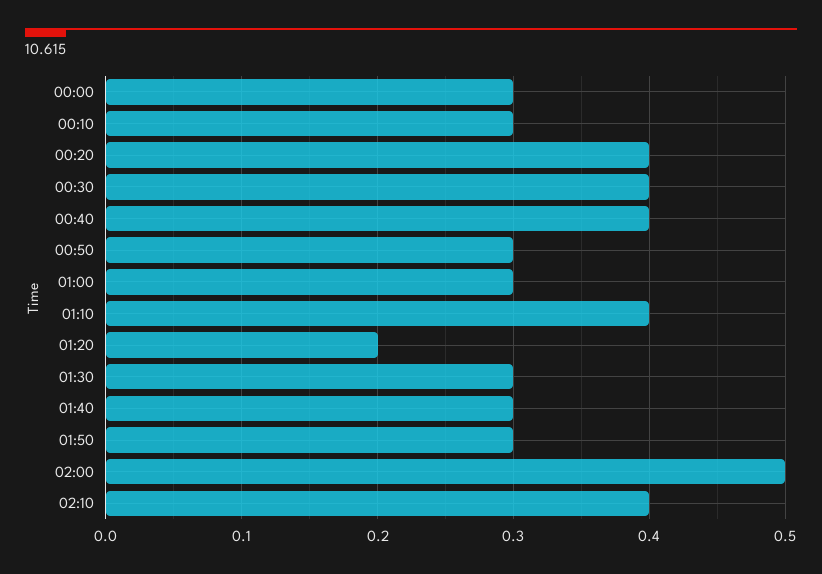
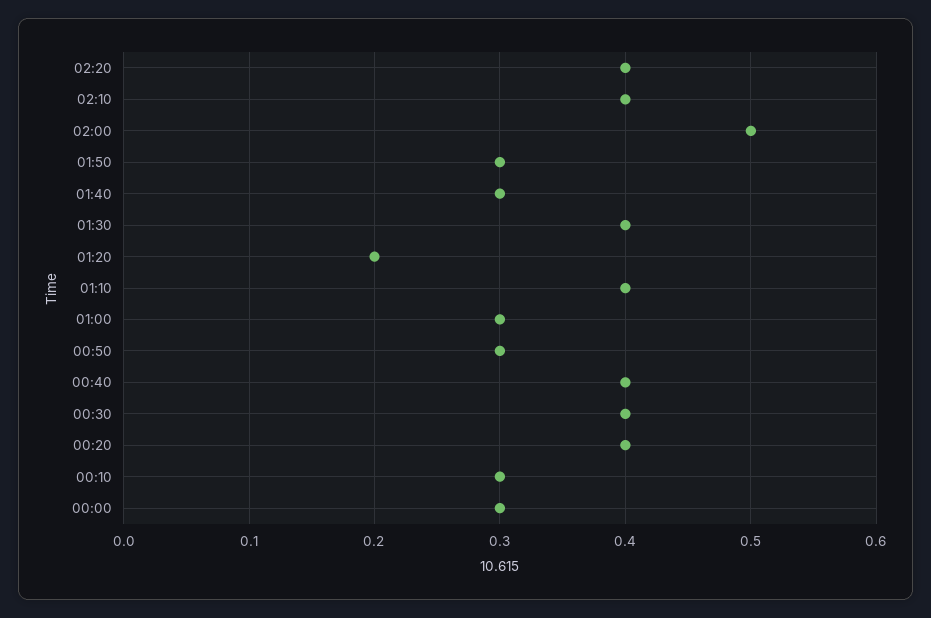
01:30: 0.3 -> 0.4
02:20: none -> 0.4

